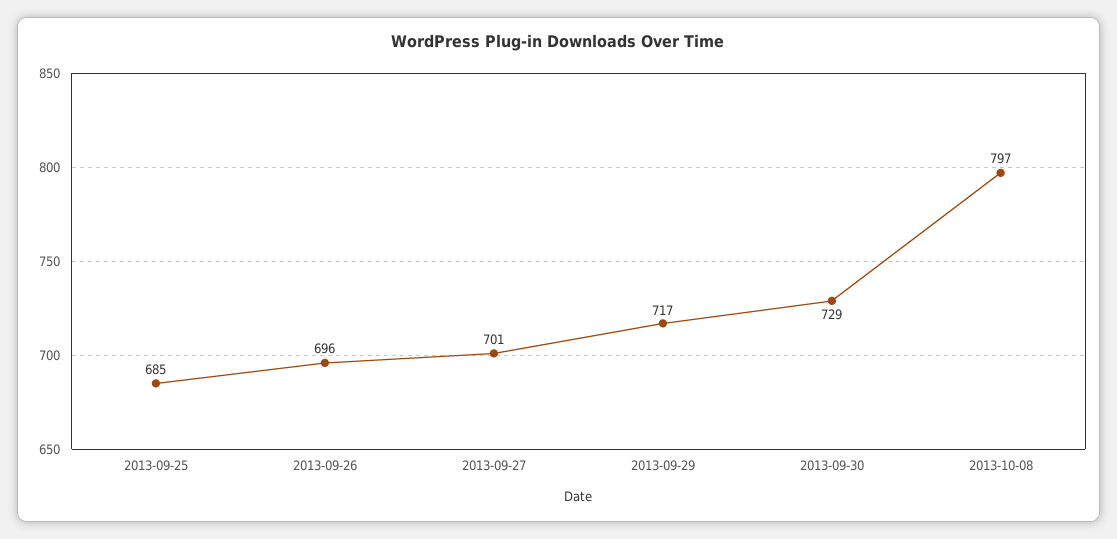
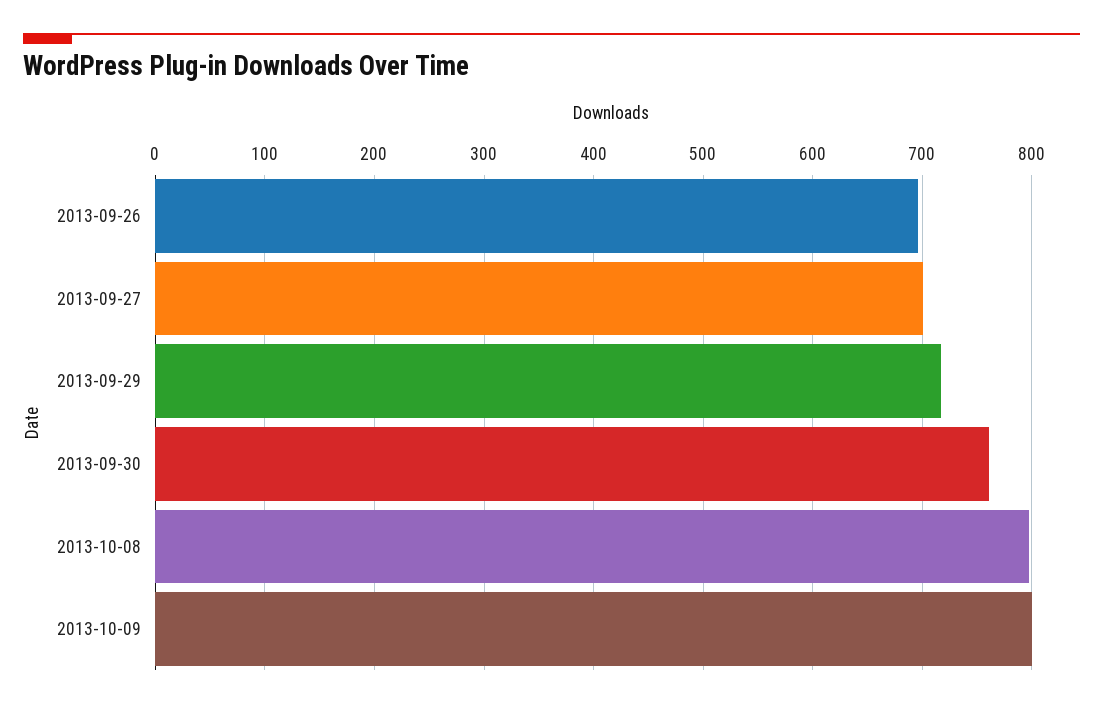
2013-09-25: 685 -> none
2013-09-30: 729 -> 760
2013-10-09: none -> 800

